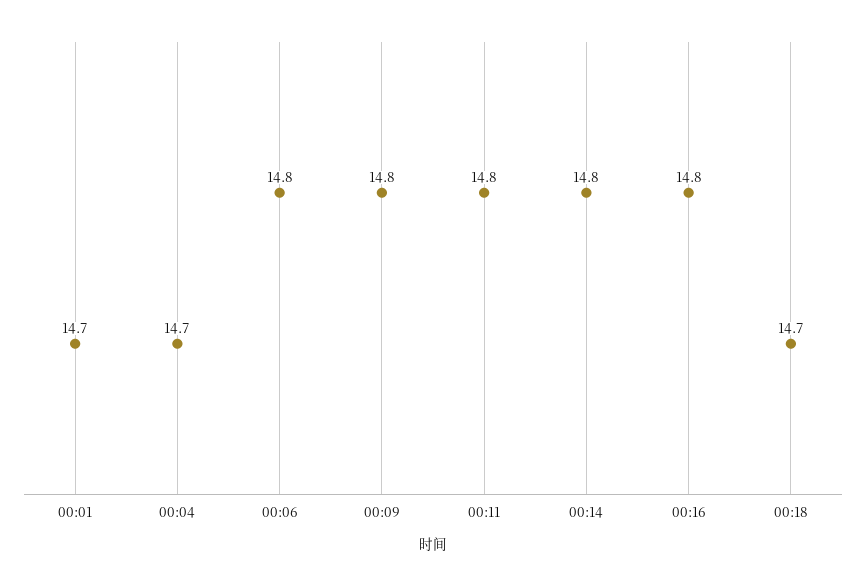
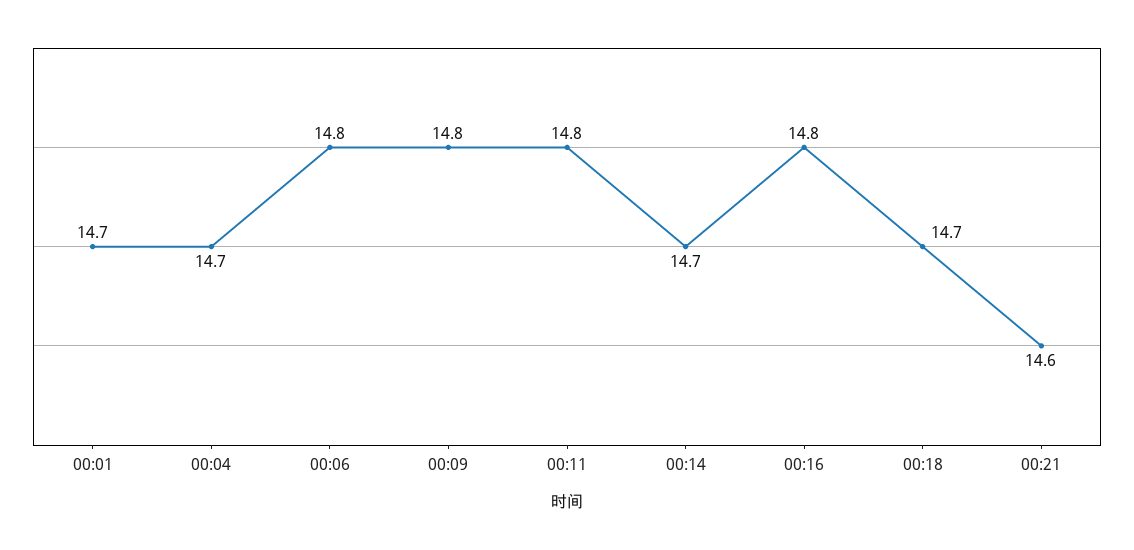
00:14: 14.8 -> 14.7
00:21: none -> 14.6

